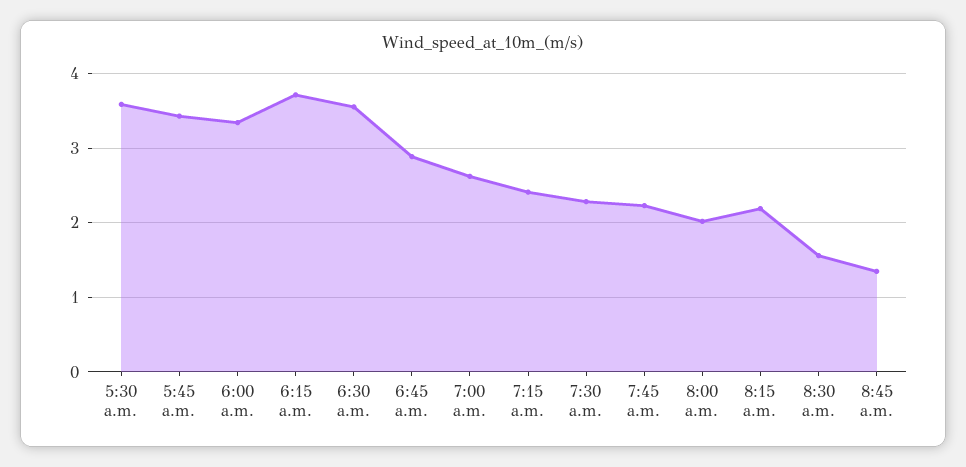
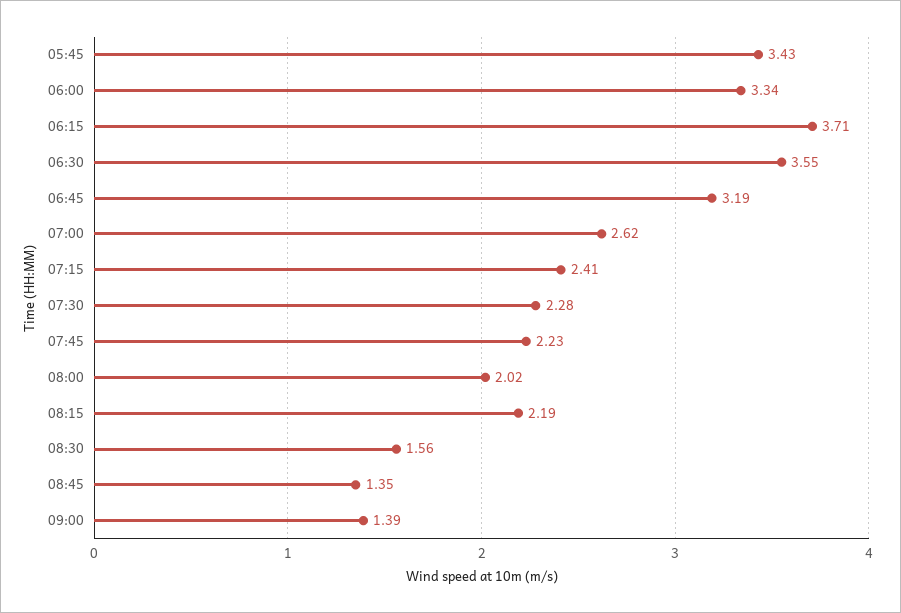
5:30 a.m.: 3.6 -> none
6:45 a.m.: 2.9 -> 3.19
09:00: none -> 1.39

